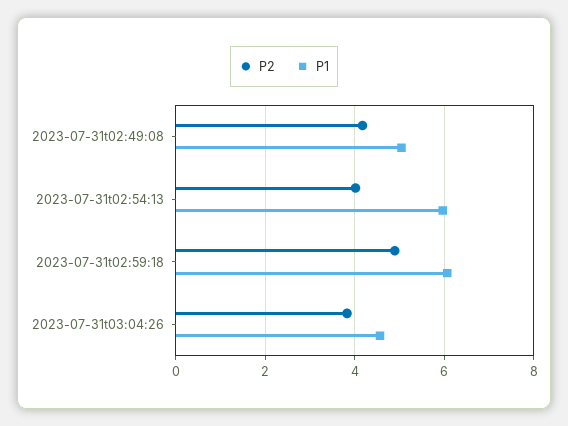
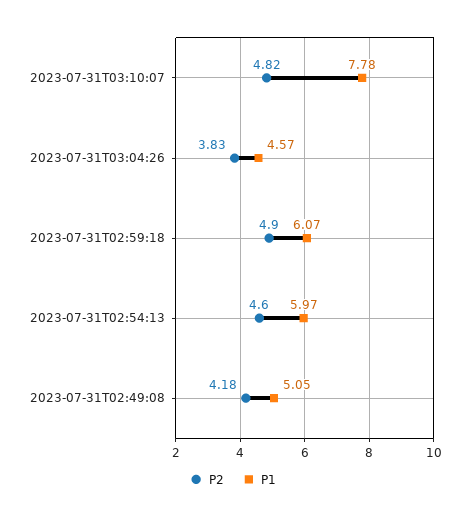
P2, 2023-07-31t02:54:13: 4 -> 4.6
P2, 2023-07-31T03:10:07: none -> 4.82
P1, 2023-07-31T03:10:07: none -> 7.78

